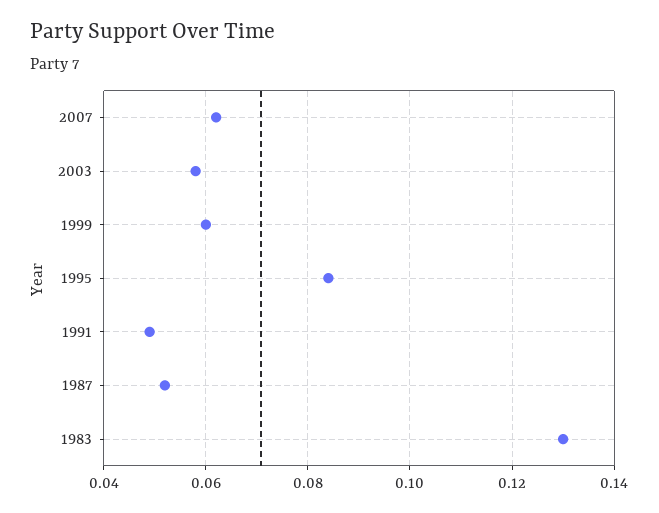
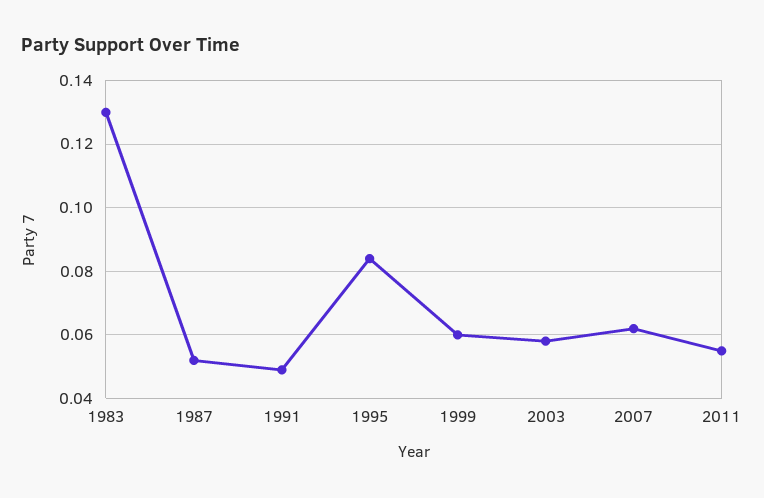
2011: none -> 0.055

